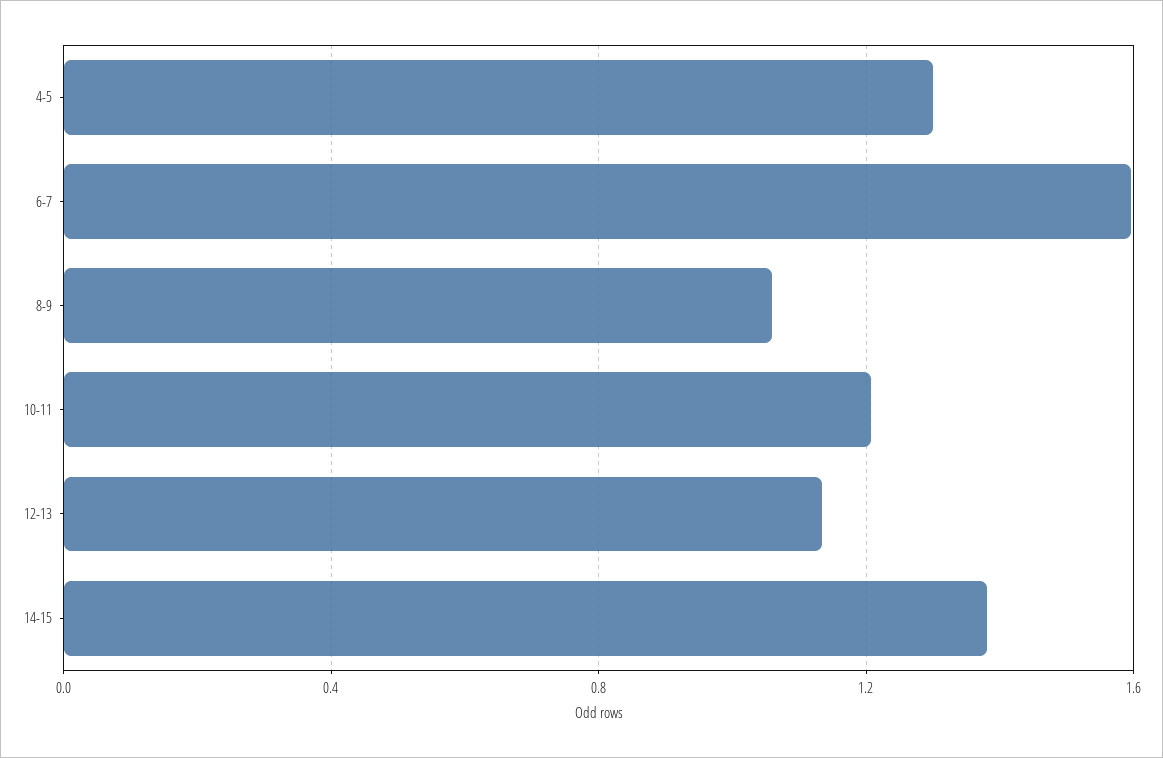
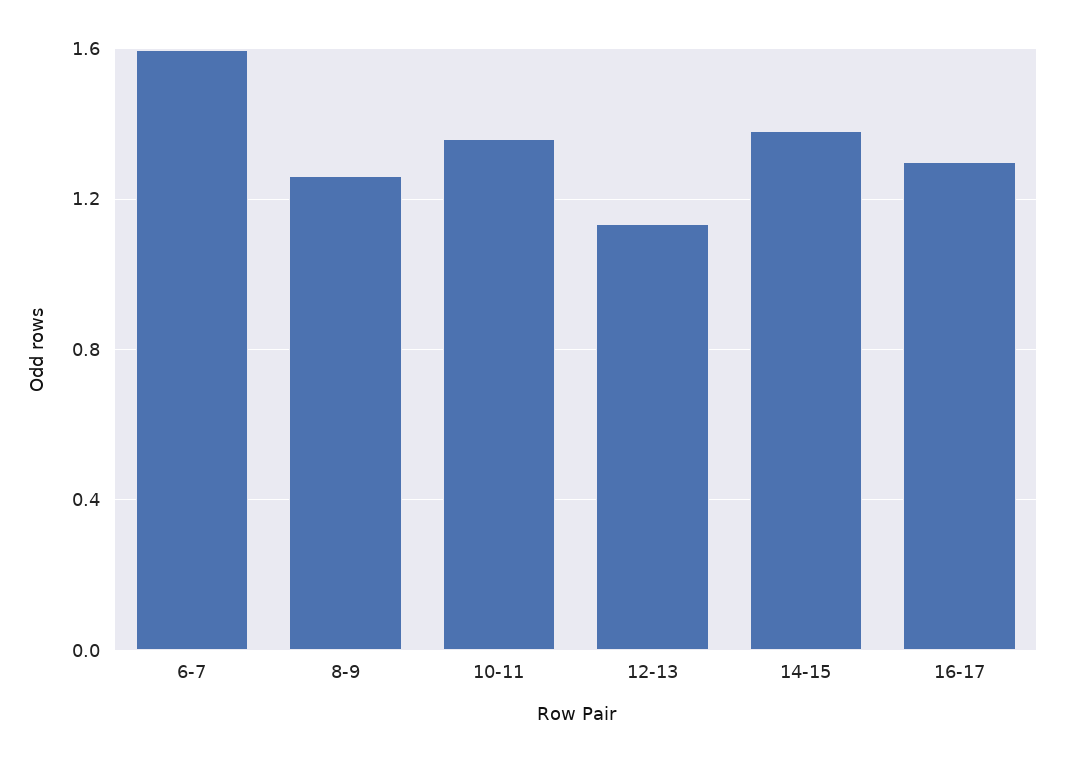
4-5: 1.3 -> none
8-9: 1.05 -> 1.25
10-11: 1.2 -> 1.35
16-17: none -> 1.3

